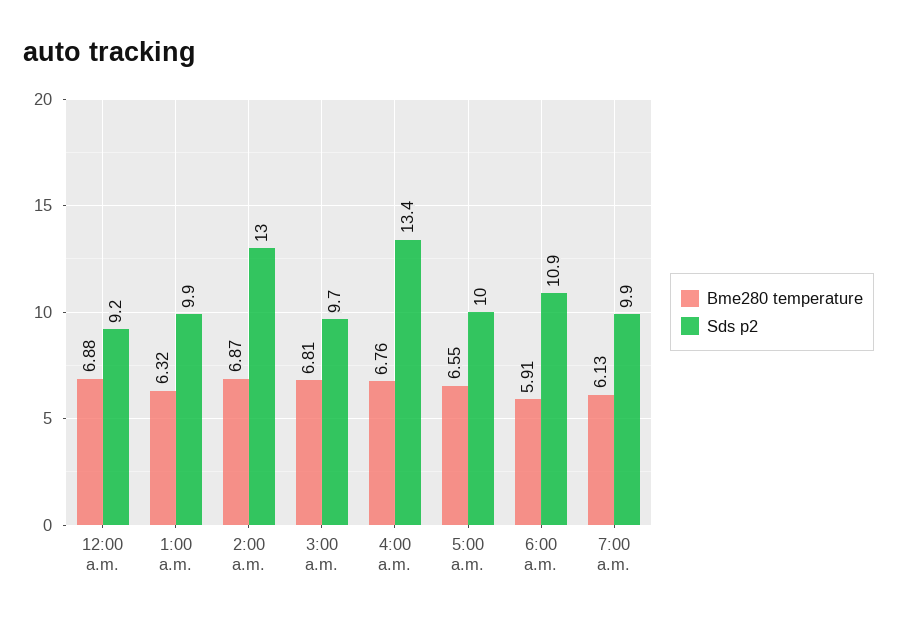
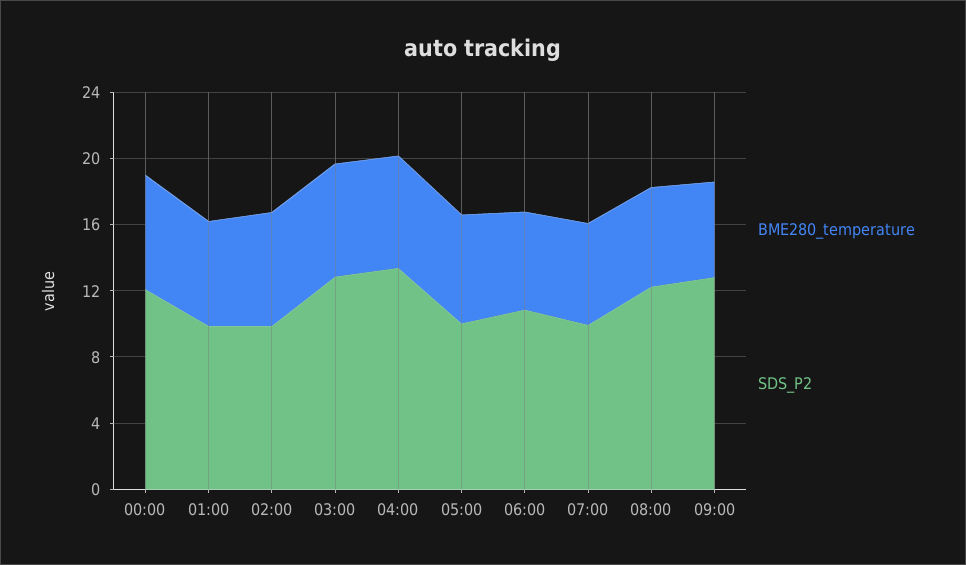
Sds p2, 12:00 a.m.: 9.2 -> 12
Sds p2, 2:00 a.m.: 13 -> 10
Sds p2, 3:00 a.m.: 9.7 -> 13
Bme280 temperature, 08:00: none -> 6
Sds p2, 08:00: none -> 12
Bme280 temperature, 09:00: none -> 6
Sds p2, 09:00: none -> 13

